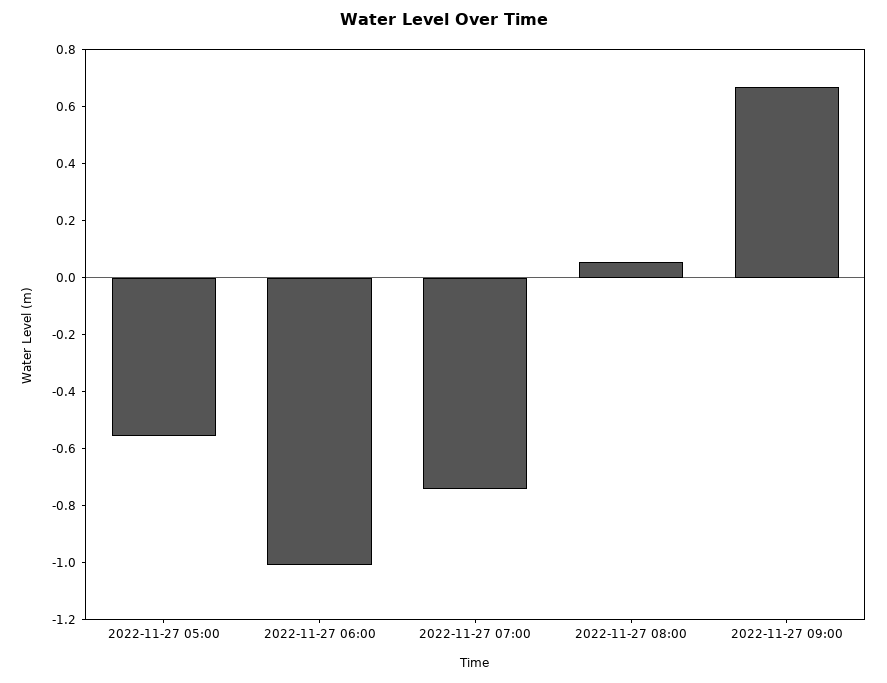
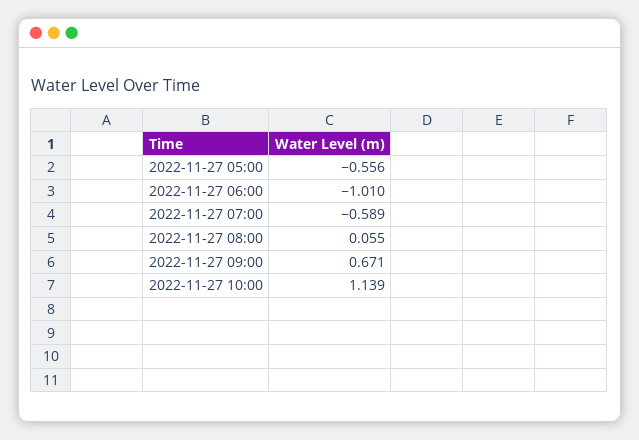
2022-11-27 07:00: -0.75 -> -0.589
2022-11-27 10:00: none -> 1.139

